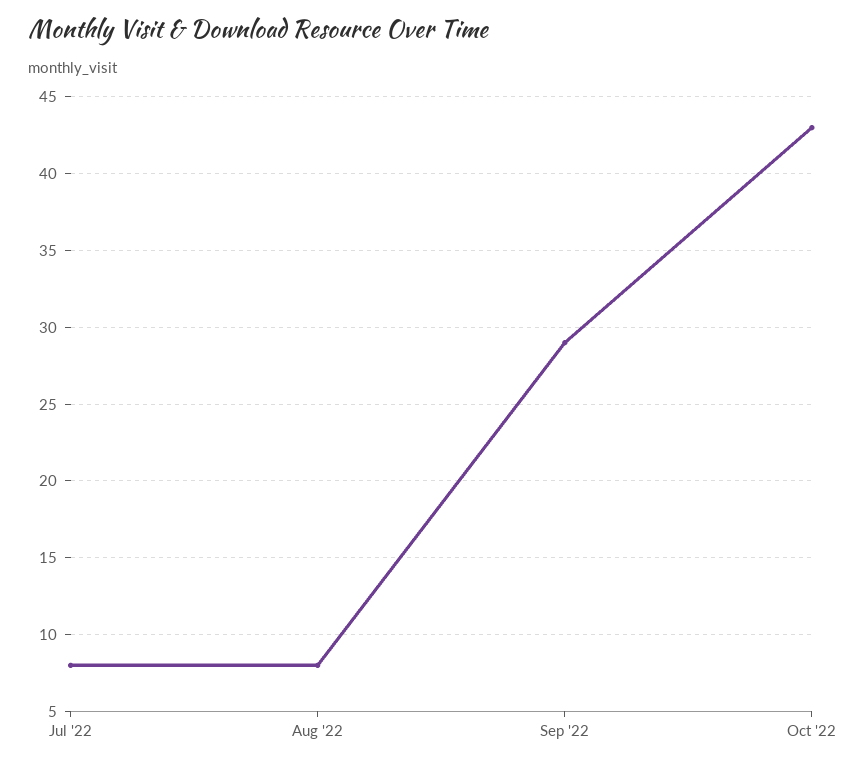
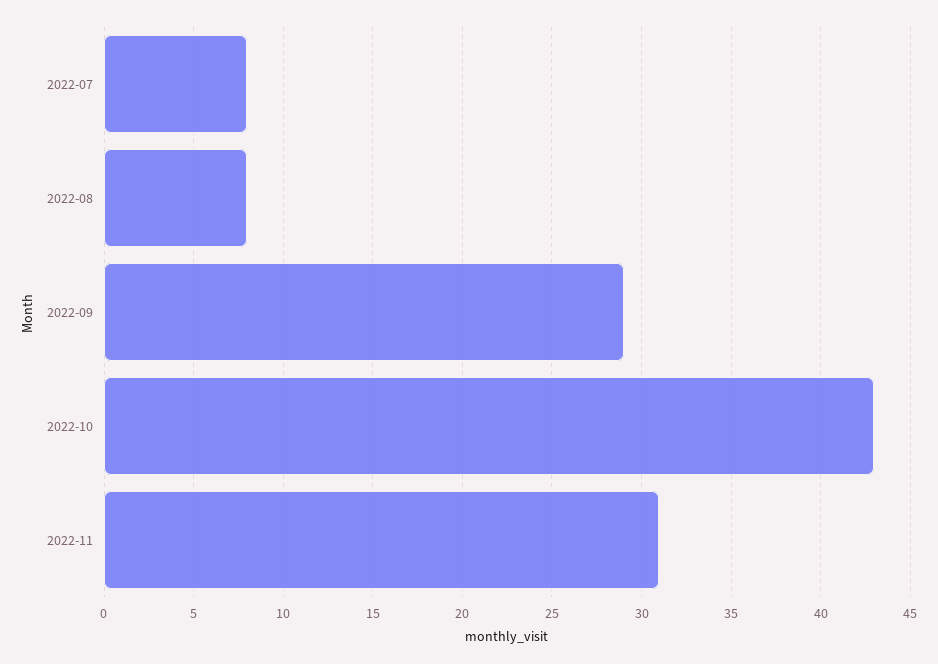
2022-11: none -> 31

